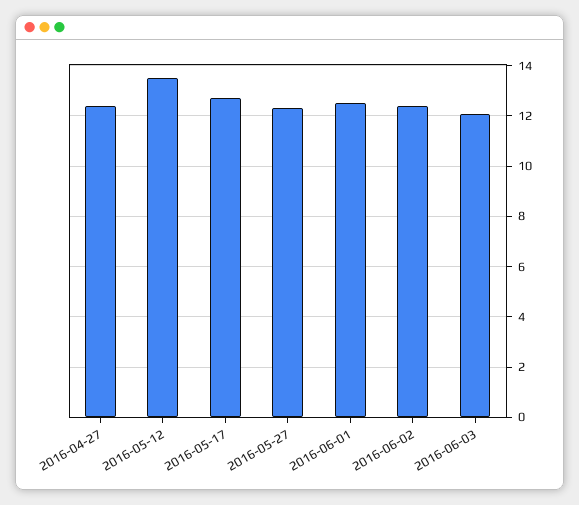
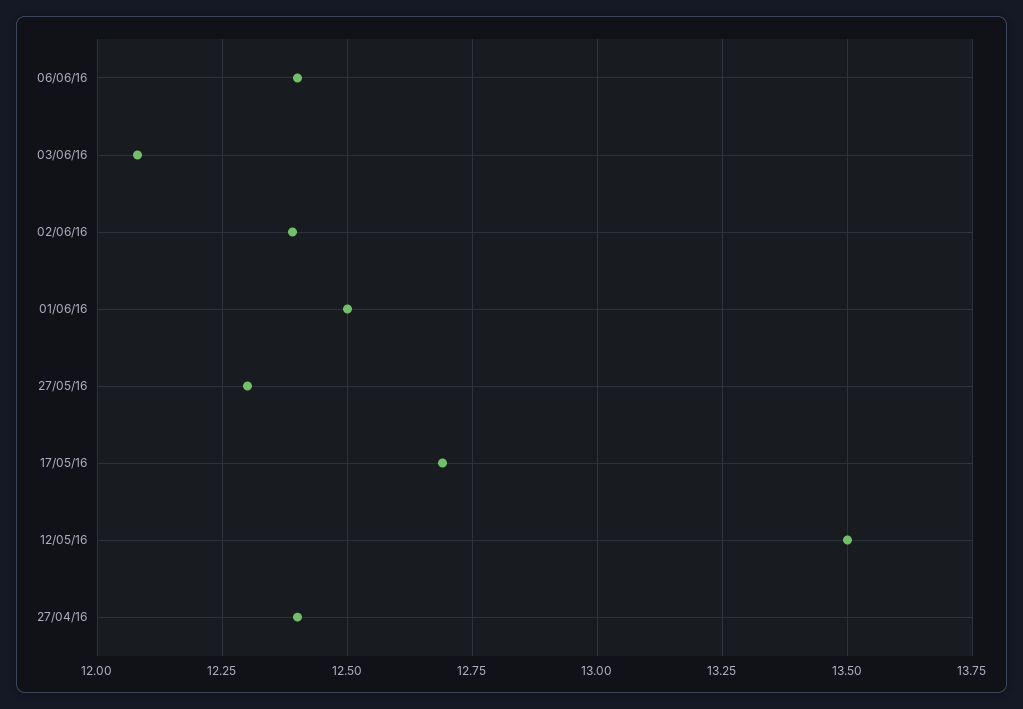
06/06/16: none -> 12.4

